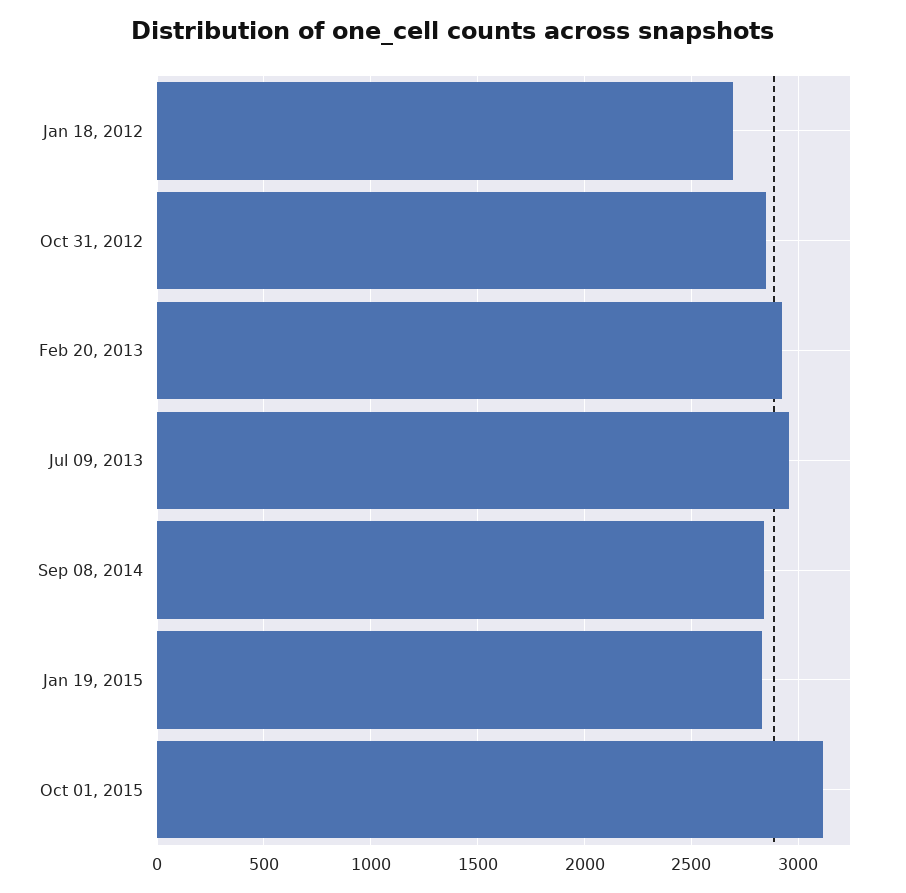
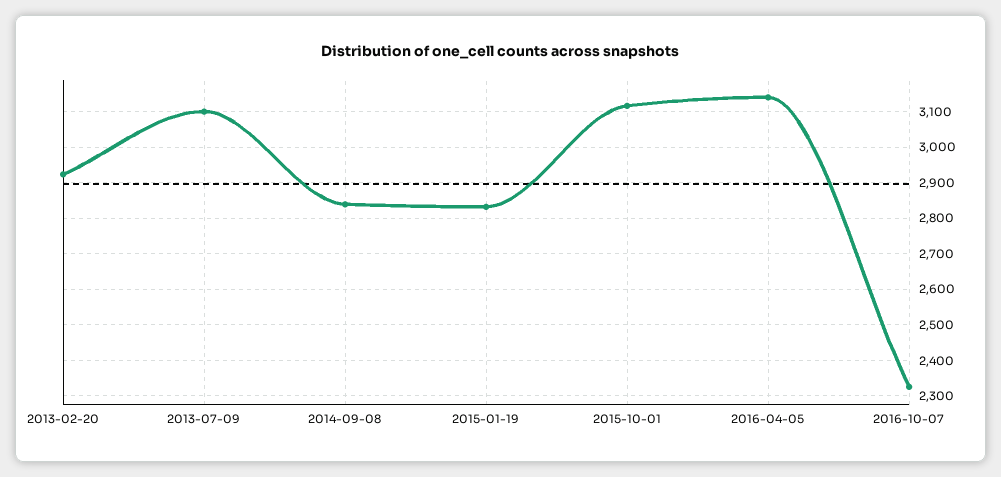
Jan 18, 2012: 2700 -> none
Oct 31, 2012: 2850 -> none
Jul 09, 2013: 2950 -> 3100
2016-04-05: none -> 3140
2016-10-07: none -> 2320

